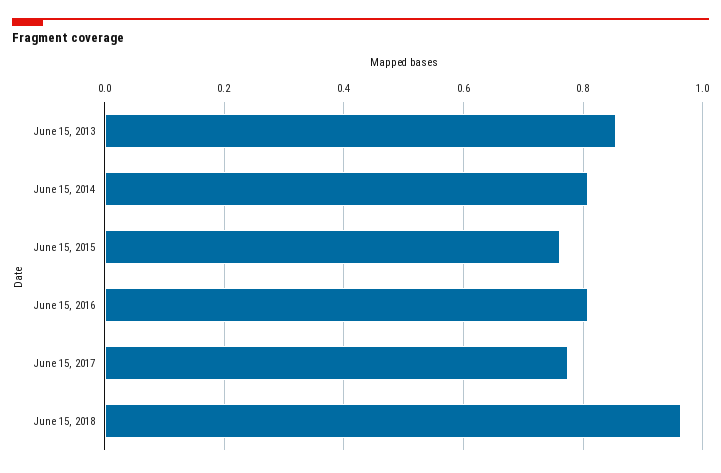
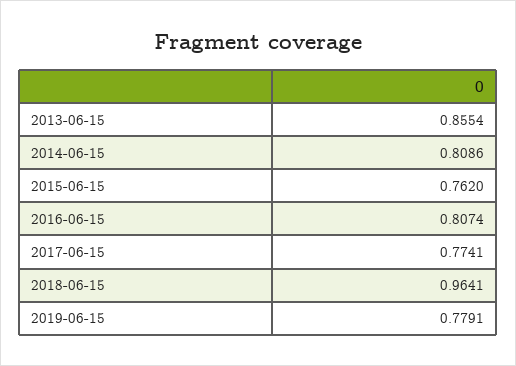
2019-06-15: none -> 0.7791

